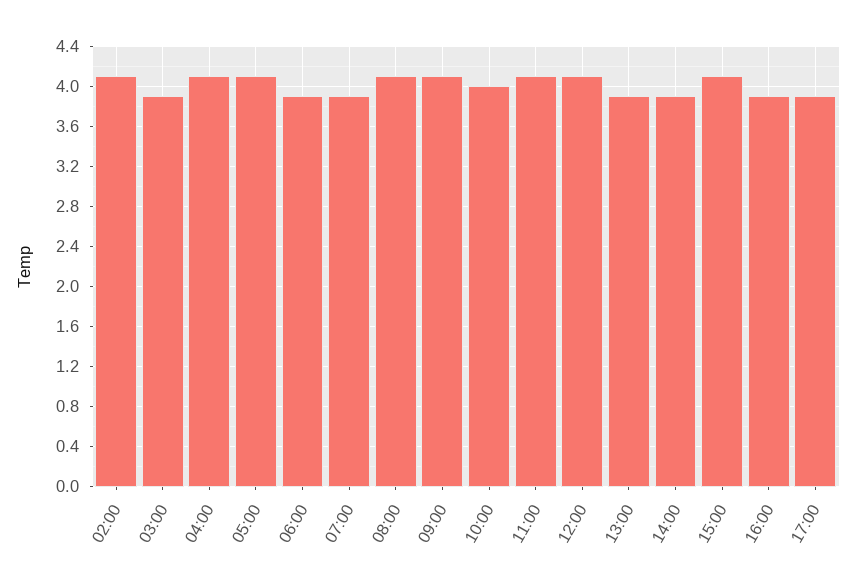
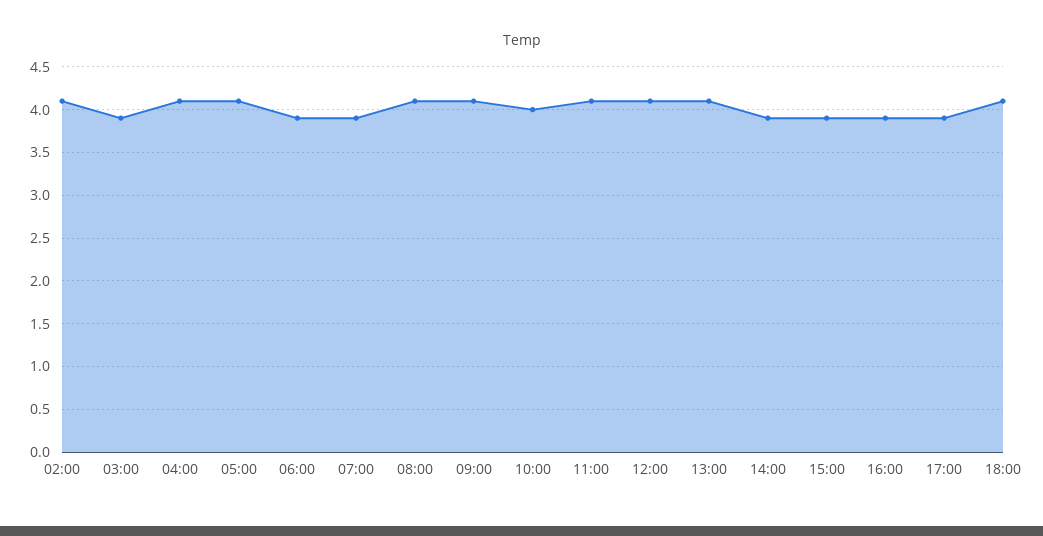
13:00: 3.9 -> 4.1
15:00: 4.1 -> 3.9
18:00: none -> 4.1

